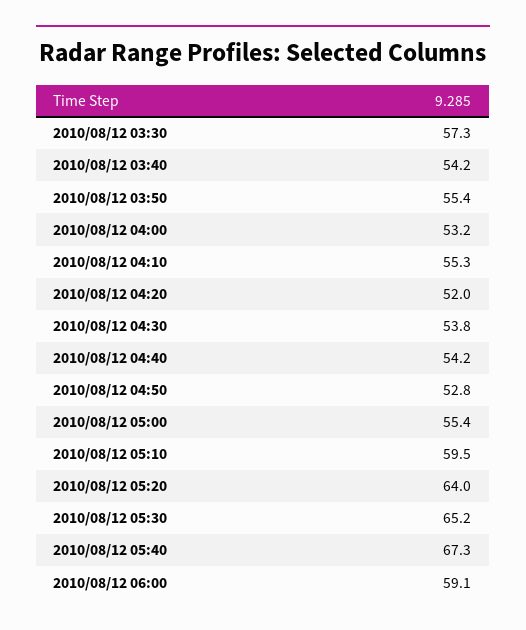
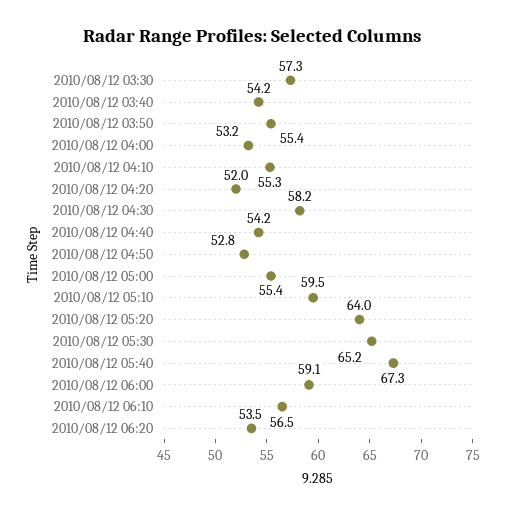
2010/08/12 04:30: 53.8 -> 58.2
2010/08/12 06:10: none -> 56.5
2010/08/12 06:20: none -> 53.5

